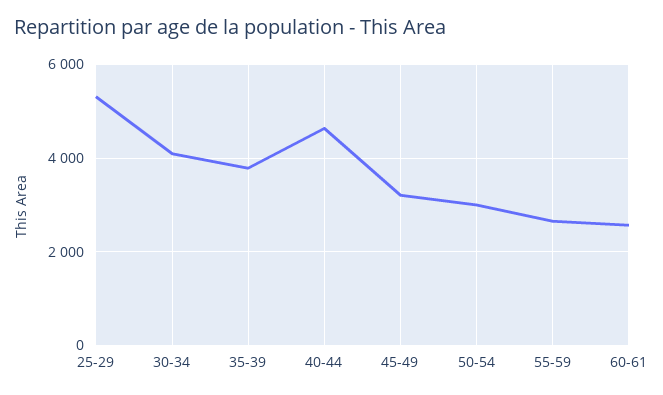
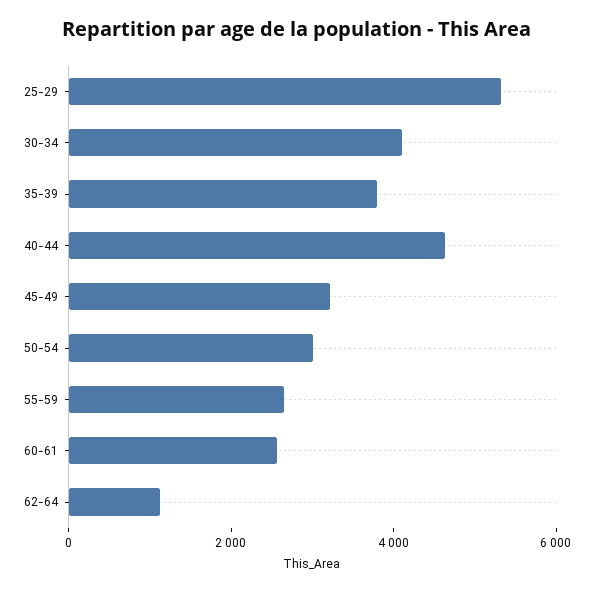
62-64: none -> 1000

